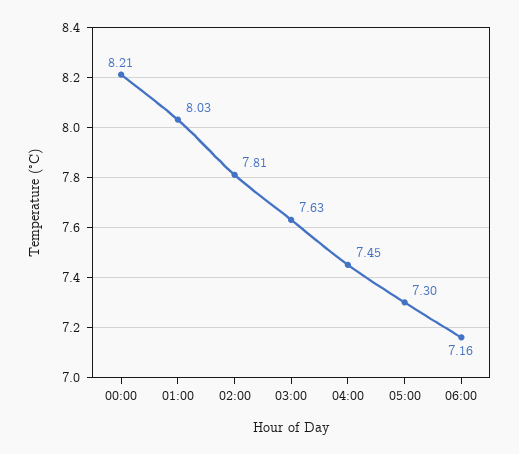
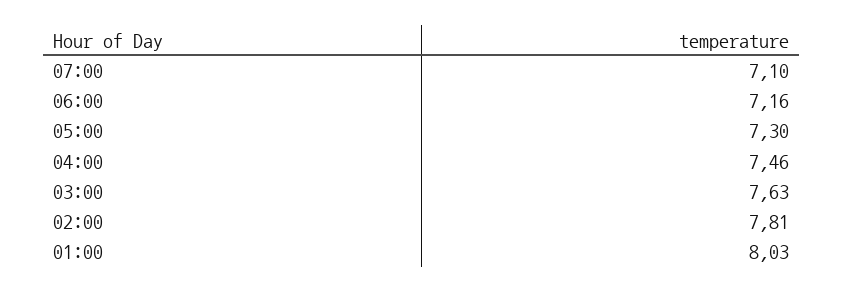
00:00: 8.21 -> none
04:00: 7.45 -> 7.46
07:00: none -> 7.1

